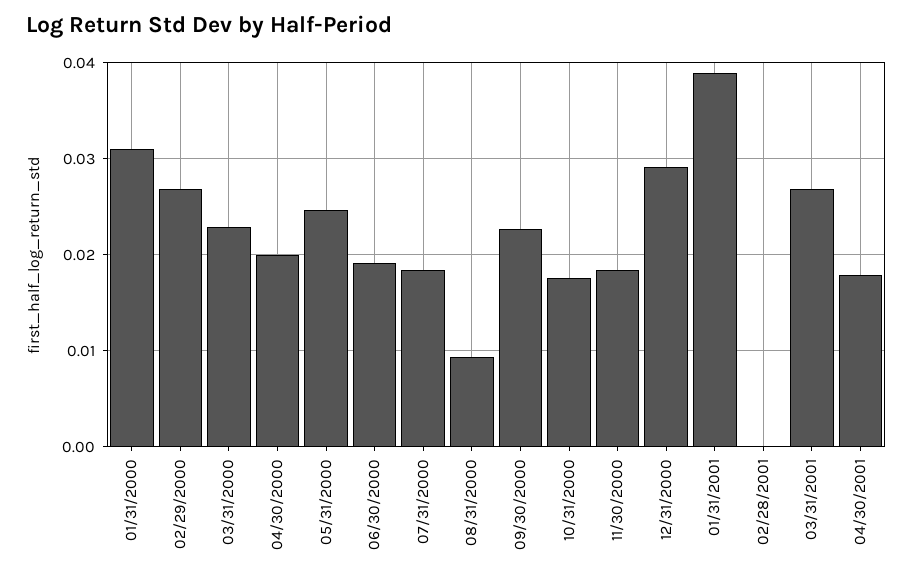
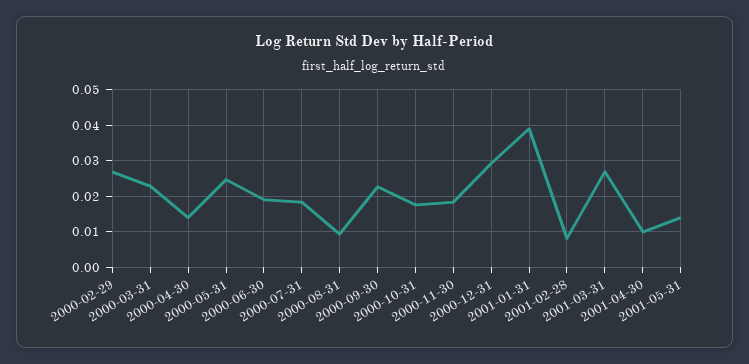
01/31/2000: 0.031 -> none
04/30/2000: 0.02 -> 0.014
02/28/2001: 0 -> 0.008
04/30/2001: 0.018 -> 0.01
2001-05-31: none -> 0.014

